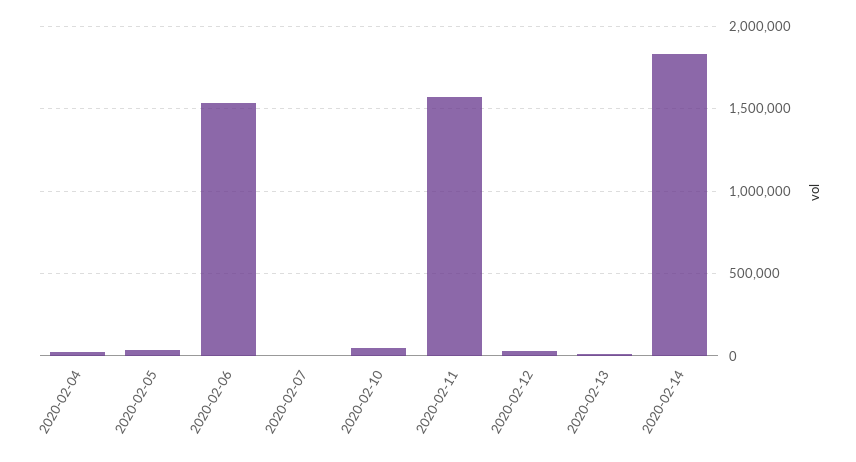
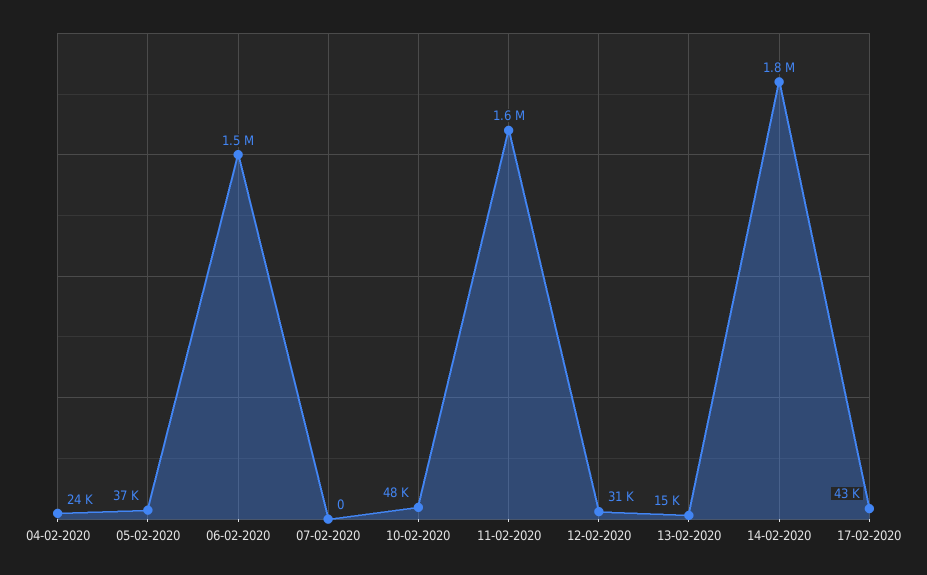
17-02-2020: none -> 43000

